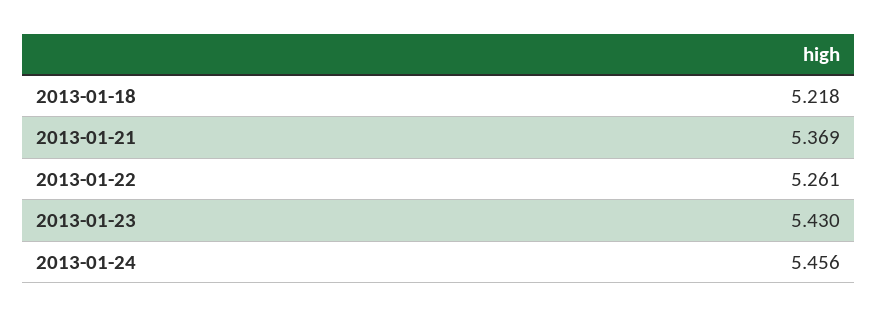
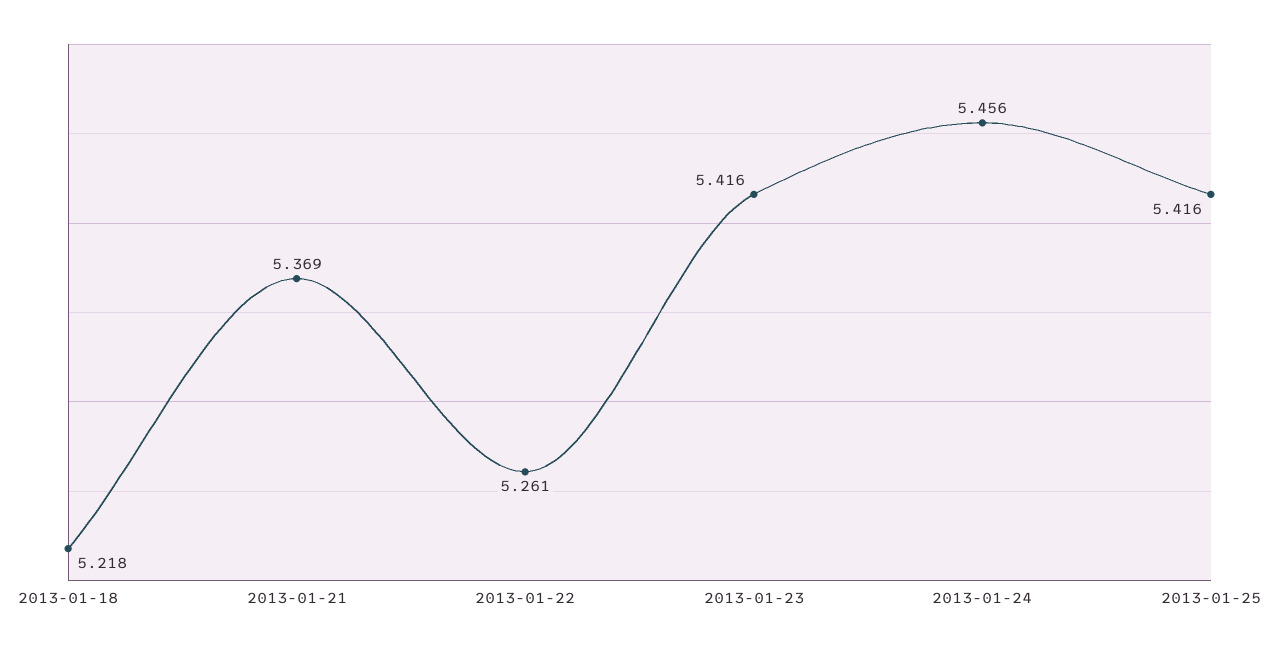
2013-01-23: 5.43 -> 5.416
2013-01-25: none -> 5.416

